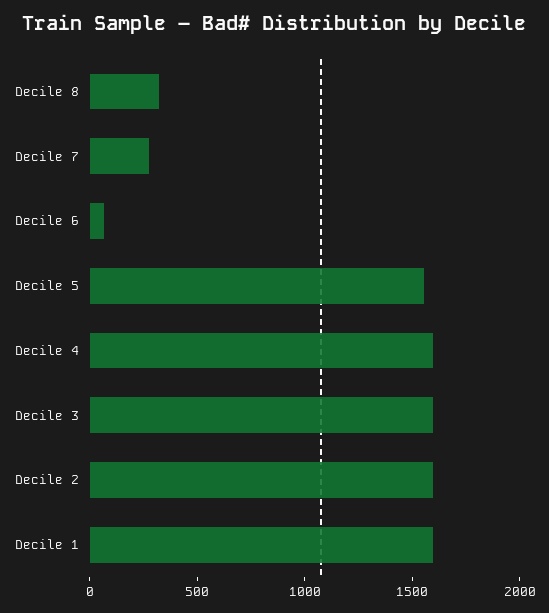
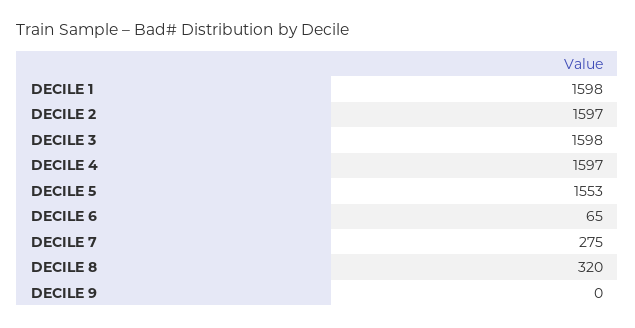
DECILE 9: none -> 0

